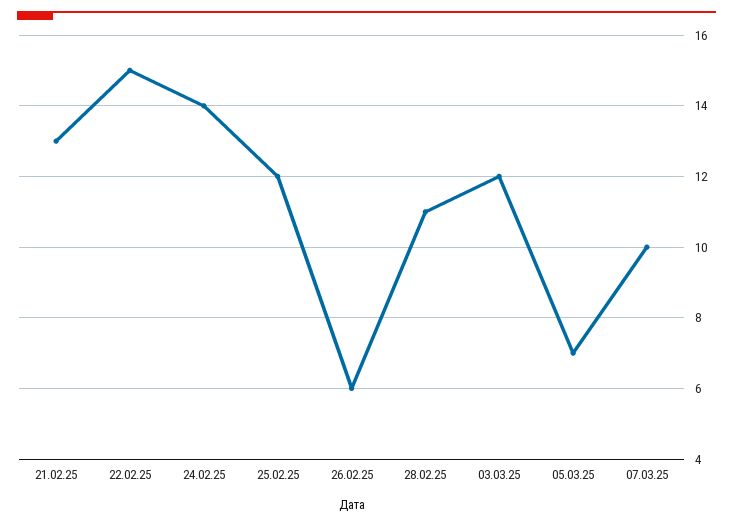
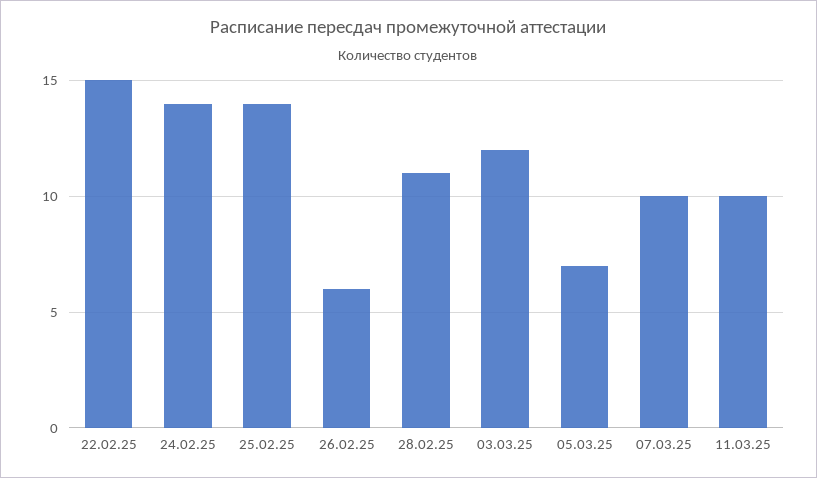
21.02.25: 13 -> none
25.02.25: 12 -> 14
11.03.25: none -> 10

